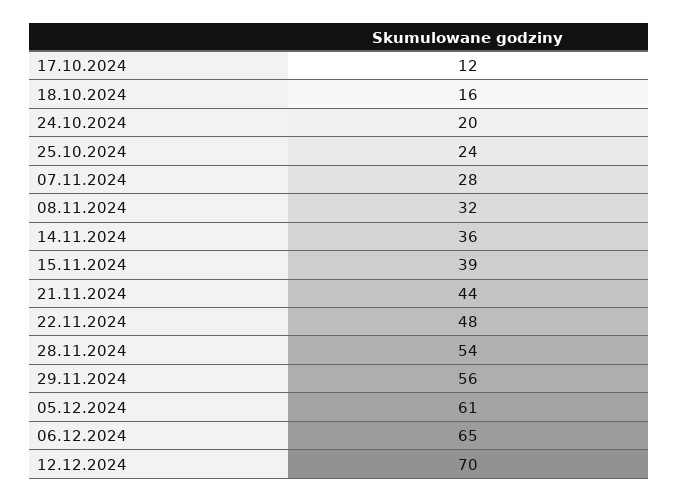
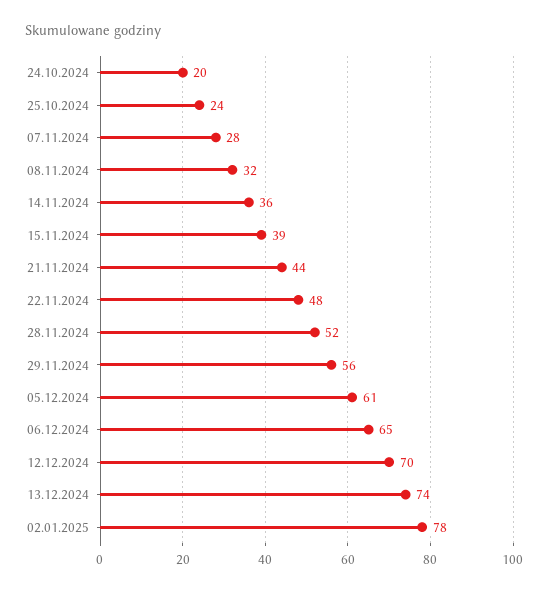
17.10.2024: 12 -> none
18.10.2024: 16 -> none
28.11.2024: 54 -> 52
13.12.2024: none -> 74
02.01.2025: none -> 78

